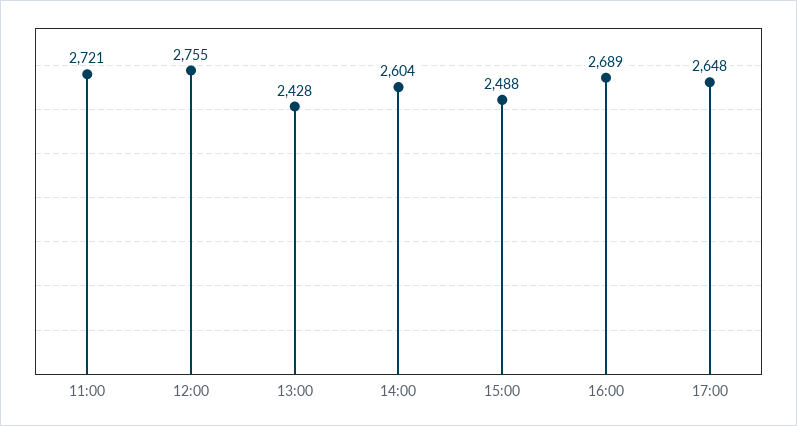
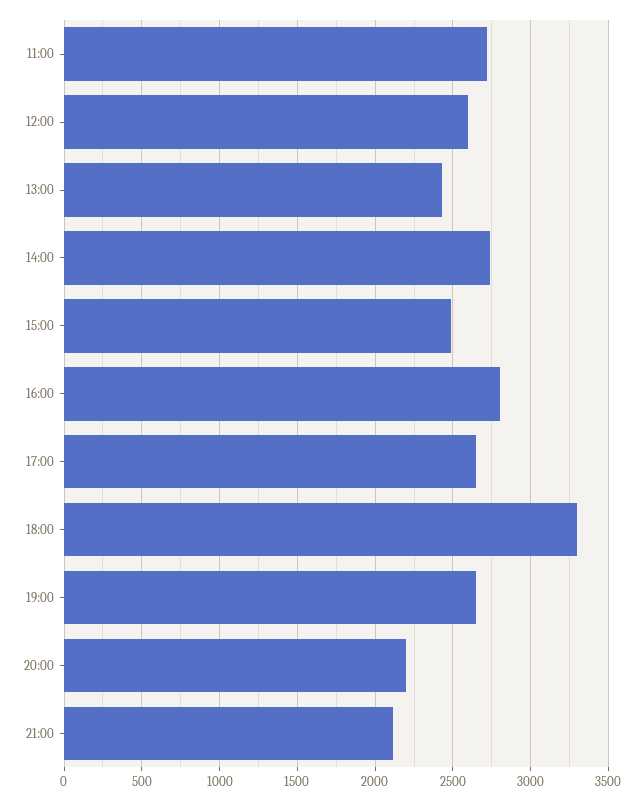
12:00: 2755 -> 2600
14:00: 2604 -> 2750
16:00: 2689 -> 2800
18:00: none -> 3300
19:00: none -> 2650
20:00: none -> 2200
21:00: none -> 2100

